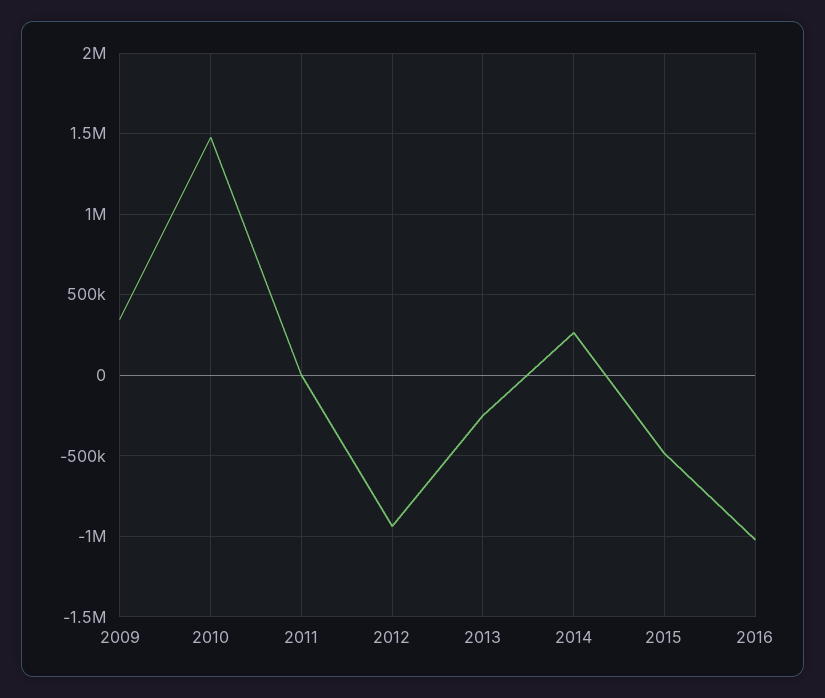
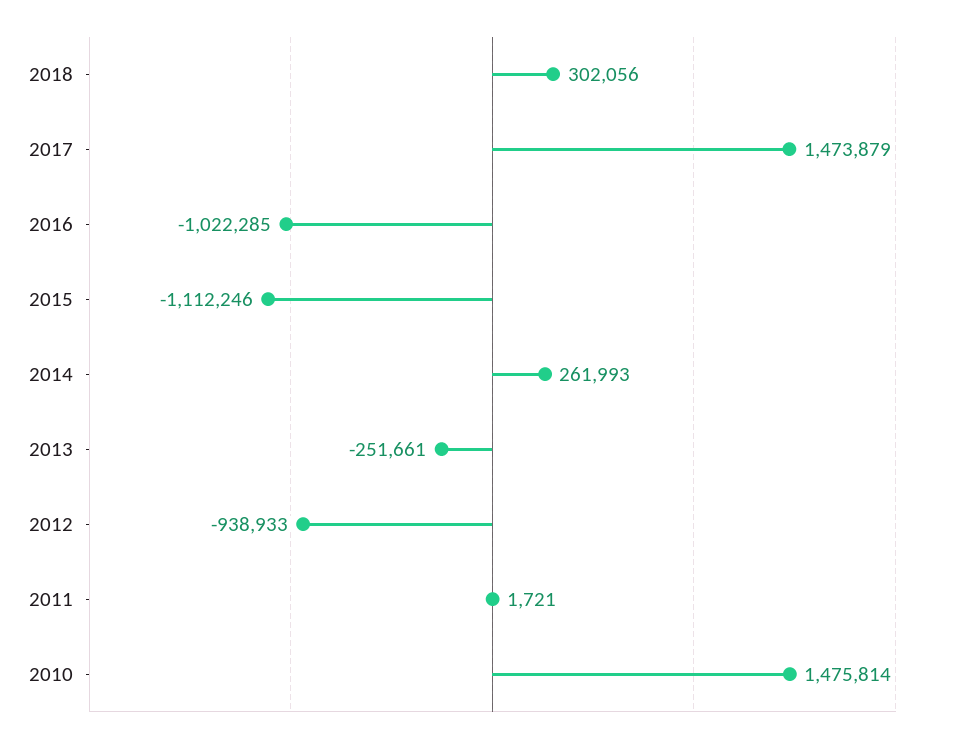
2009: 350000 -> none
2015: -500000 -> -1112246
2018: none -> 302056
2017: none -> 1473879

